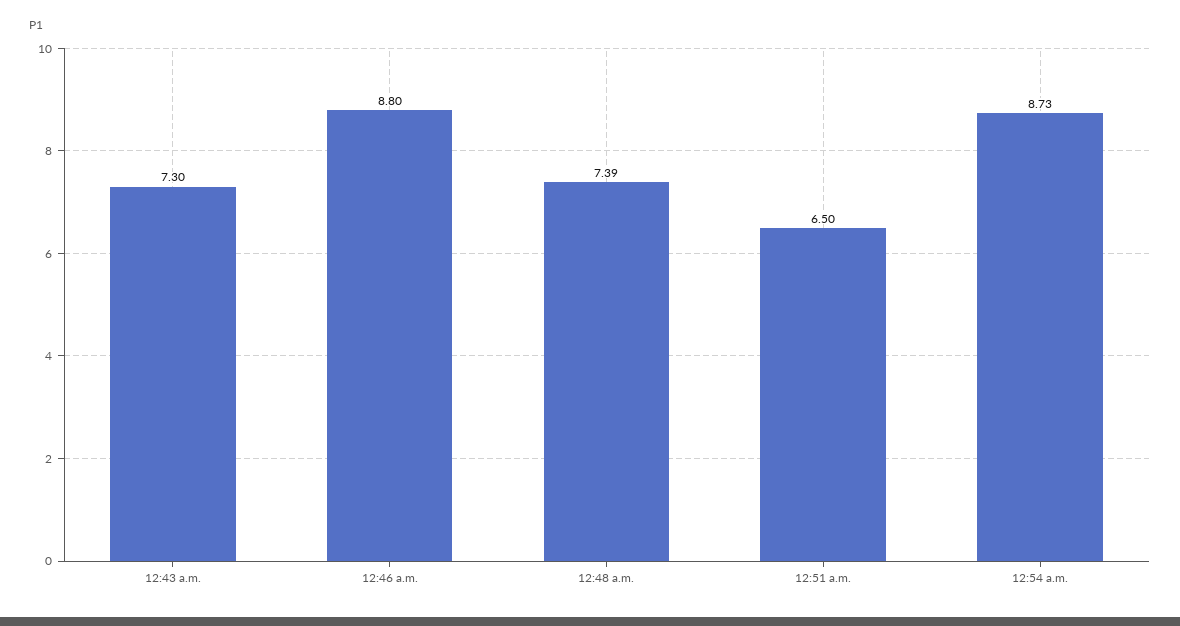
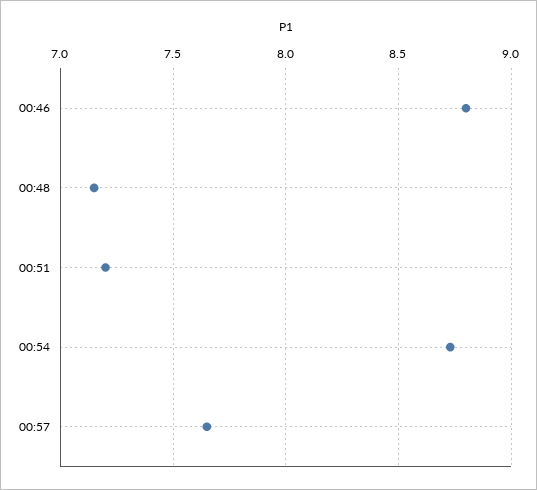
12:43 a.m.: 7.3 -> none
12:48 a.m.: 7.39 -> 7.15
12:51 a.m.: 6.5 -> 7.2
00:57: none -> 7.65

